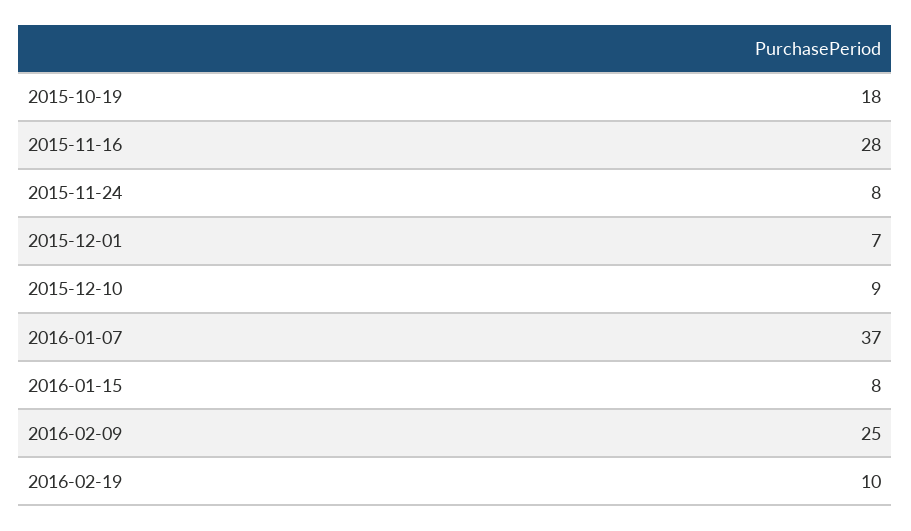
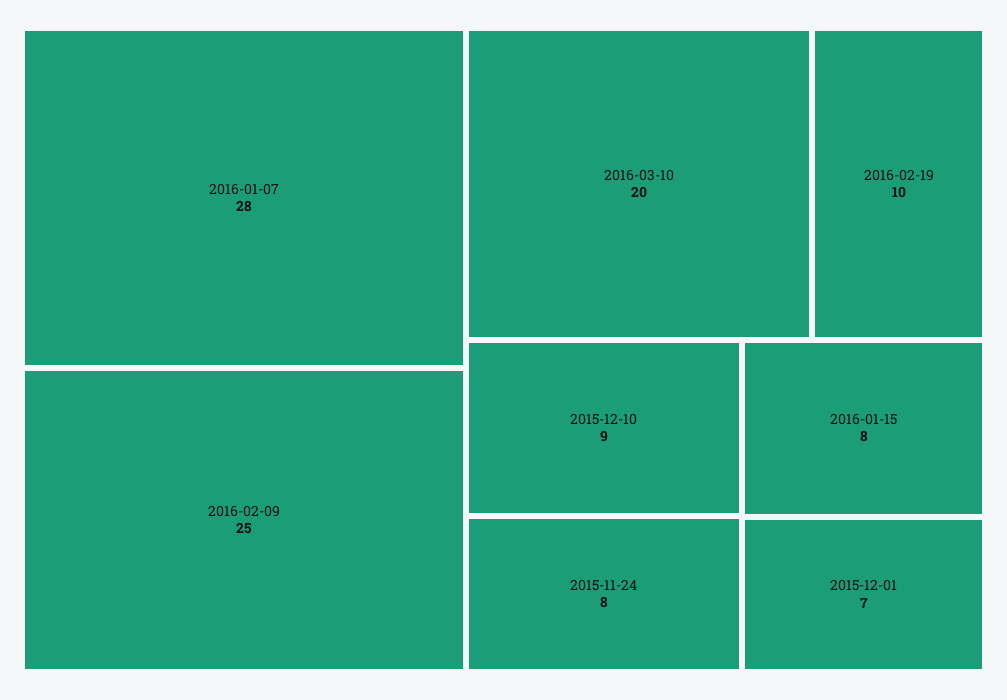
2015-10-19: 18 -> none
2015-11-16: 28 -> none
2016-01-07: 37 -> 28
2016-03-10: none -> 20

